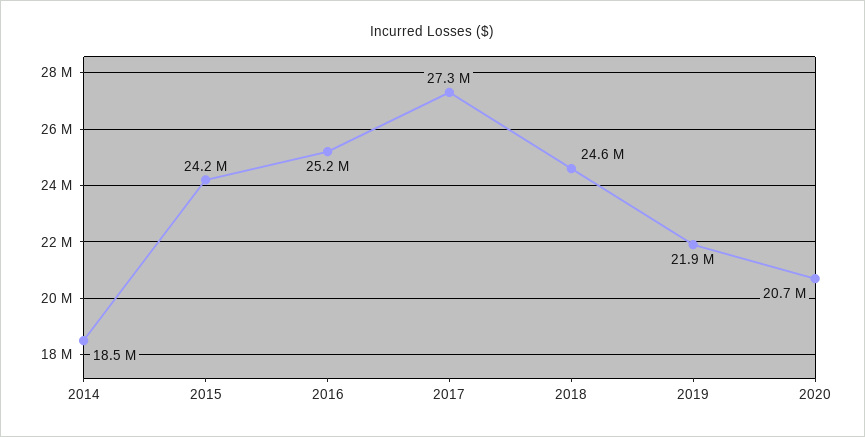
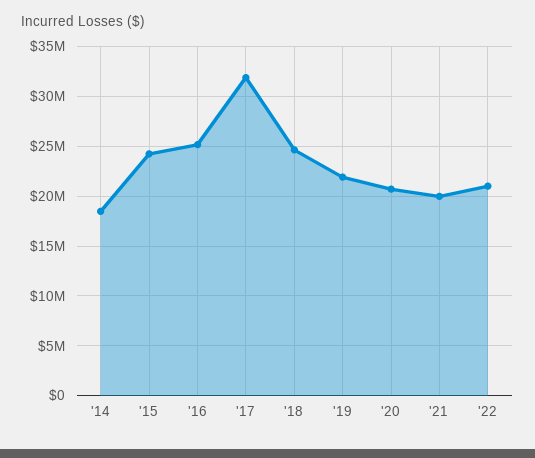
2017: 27300000 -> 32000000
'21: none -> 20000000
'22: none -> 21000000

